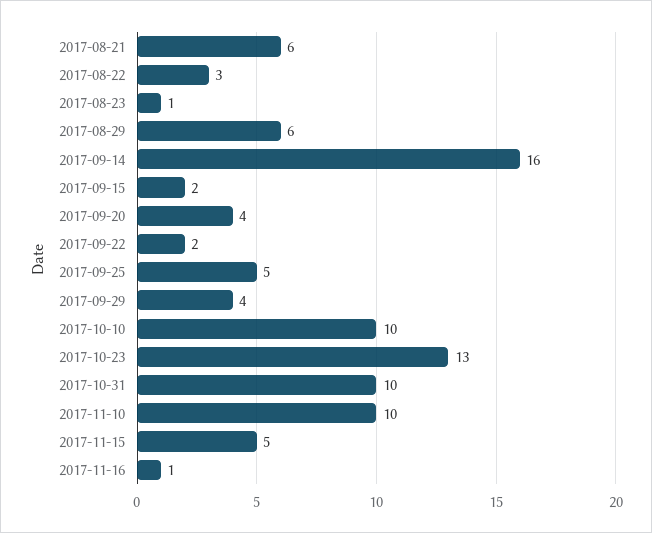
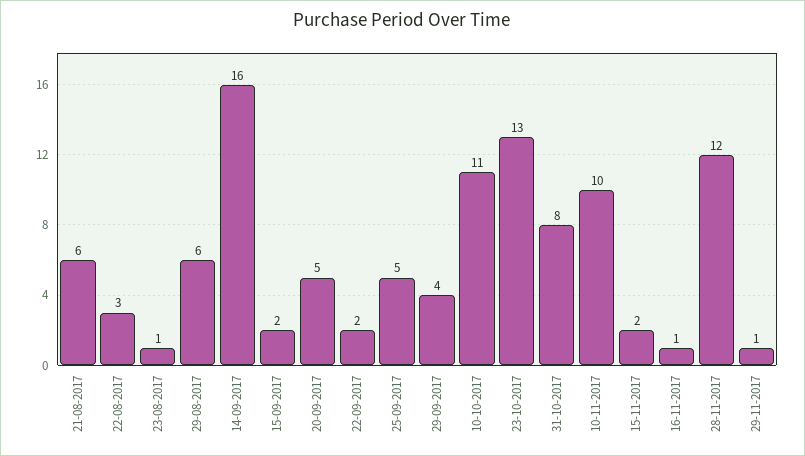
2017-09-20: 4 -> 5
2017-10-10: 10 -> 11
2017-10-31: 10 -> 8
2017-11-15: 5 -> 2
28-11-2017: none -> 12
29-11-2017: none -> 1

